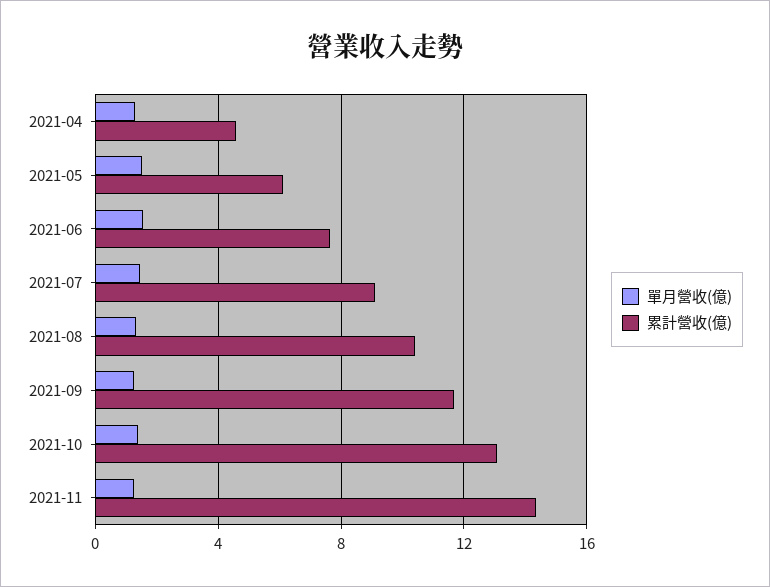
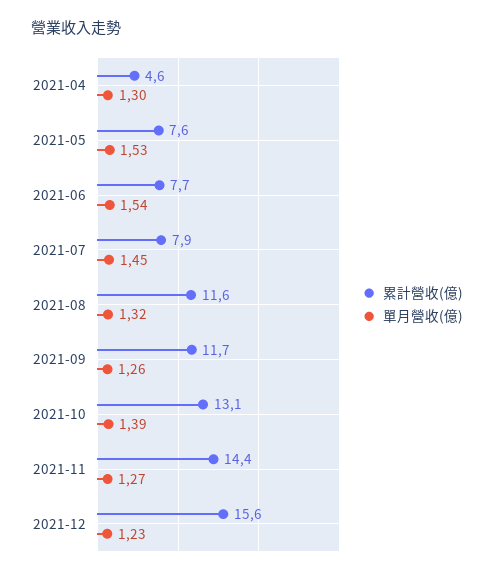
累計營收(億), 2021-05: 6 -> 7.6
累計營收(億), 2021-07: 9 -> 7.9
累計營收(億), 2021-08: 10.5 -> 11.6
累計營收(億), 2021-12: none -> 15.6
單月營收(億), 2021-12: none -> 1.23

